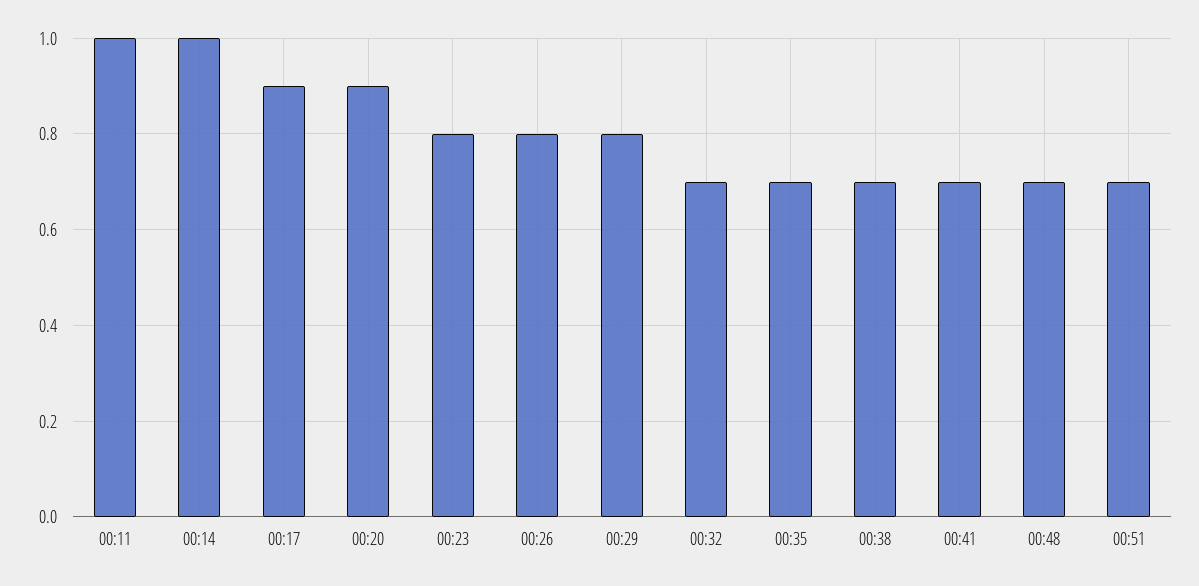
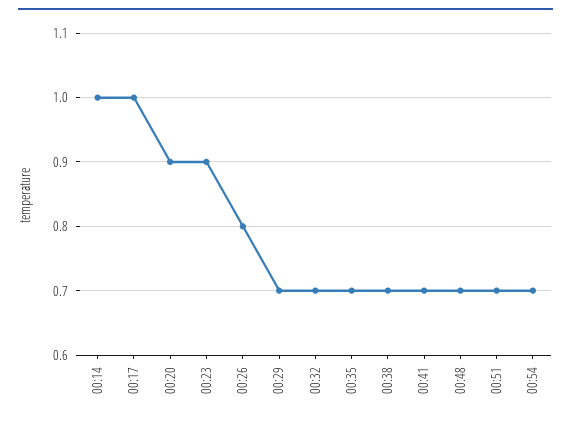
00:11: 1 -> none
00:17: 0.9 -> 1
00:23: 0.8 -> 0.9
00:29: 0.8 -> 0.7
00:54: none -> 0.7

